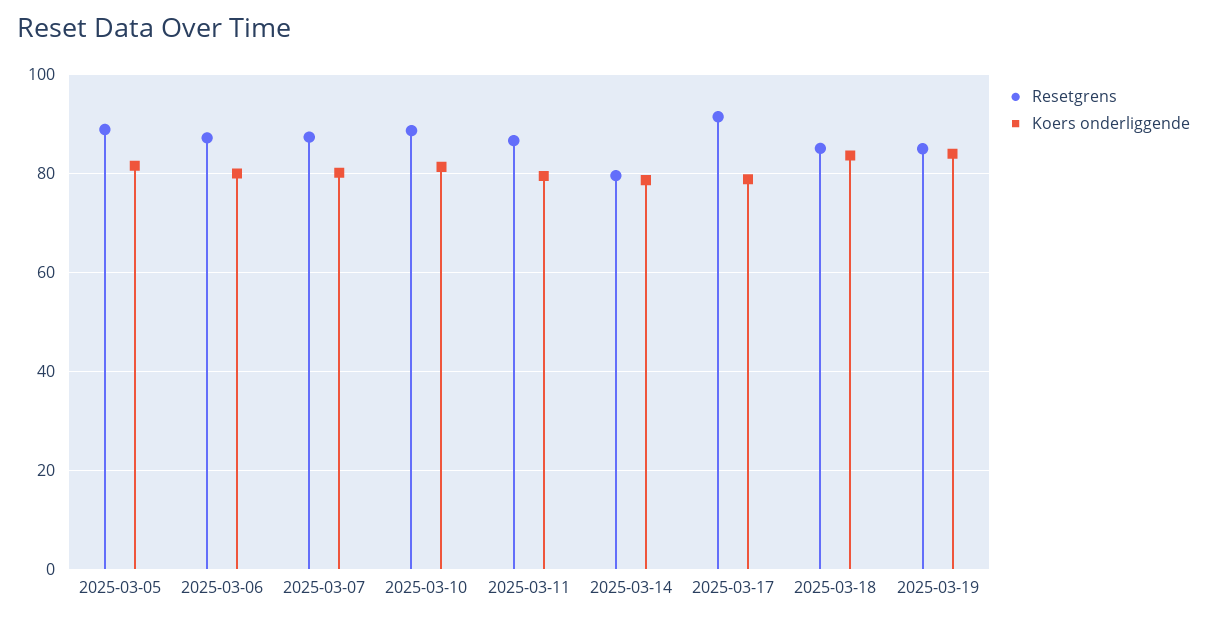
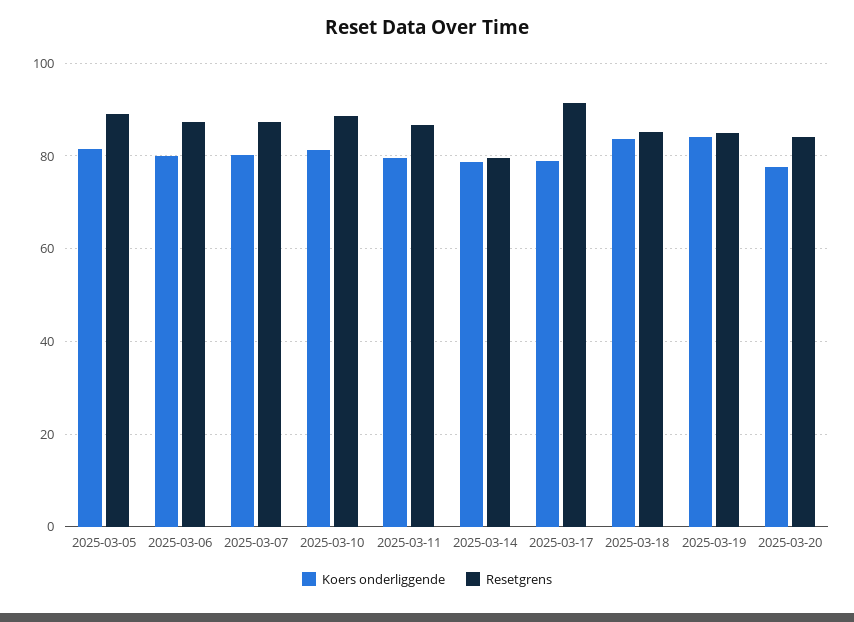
Koers onderliggende, 2025-03-20: none -> 78
Resetgrens, 2025-03-20: none -> 84

